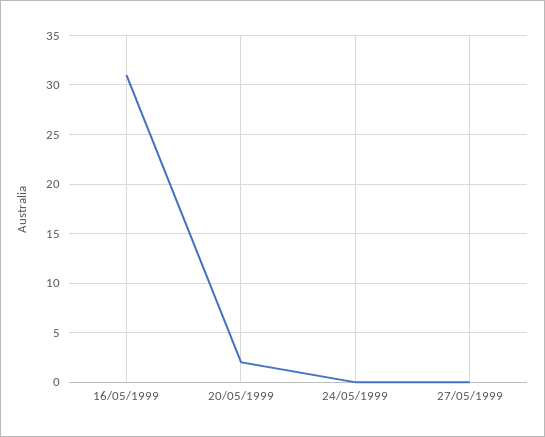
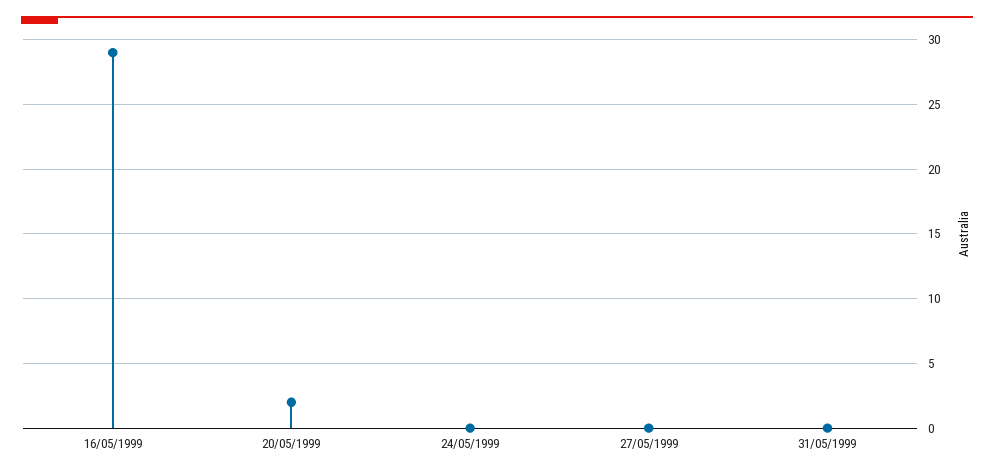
16/05/1999: 31 -> 29
31/05/1999: none -> 0

